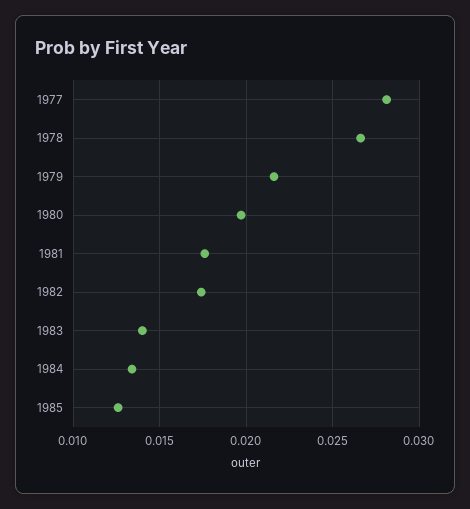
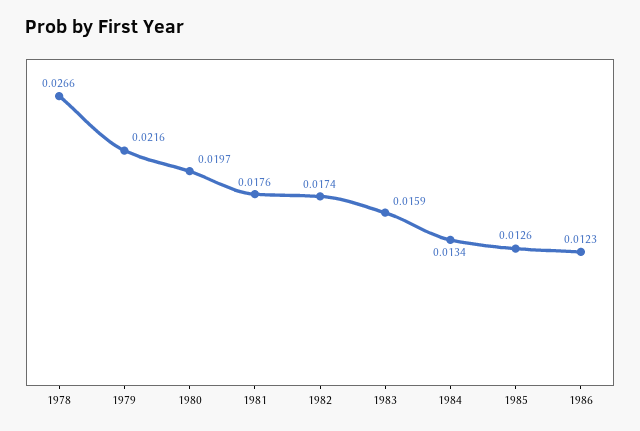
1977: 0.028 -> none
1983: 0.014 -> 0.0159
1986: none -> 0.0123

